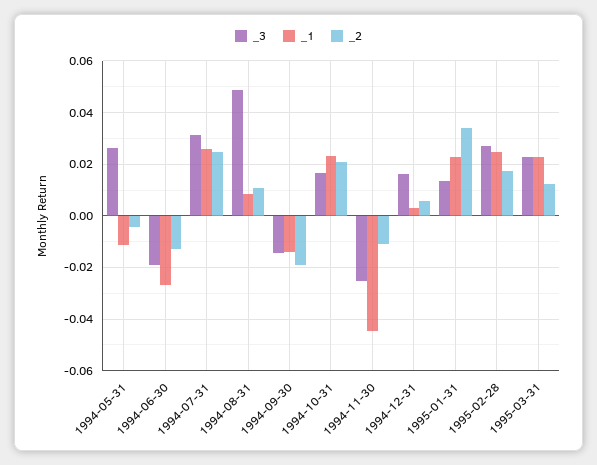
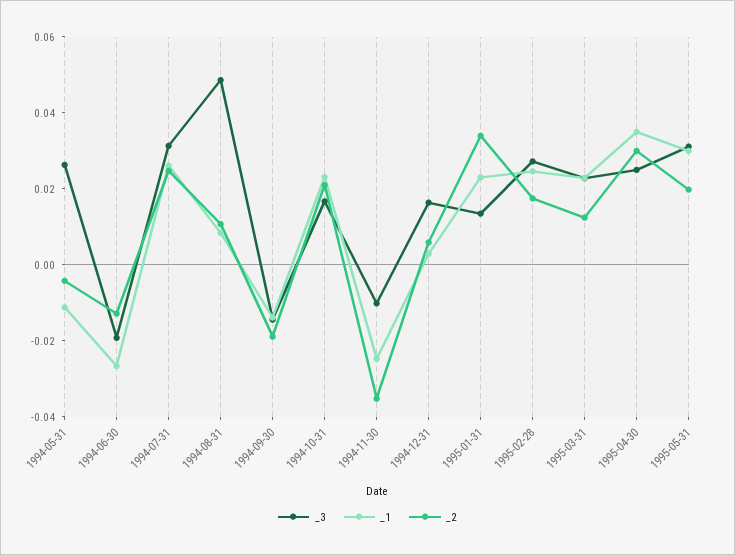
_3, 1994-11-30: -0.025 -> -0.01
_1, 1994-11-30: -0.045 -> -0.025
_2, 1994-11-30: -0.01 -> -0.035
_3, 1995-04-30: none -> 0.025
_1, 1995-04-30: none -> 0.035
_2, 1995-04-30: none -> 0.03
_3, 1995-05-31: none -> 0.03
_1, 1995-05-31: none -> 0.03
_2, 1995-05-31: none -> 0.02

